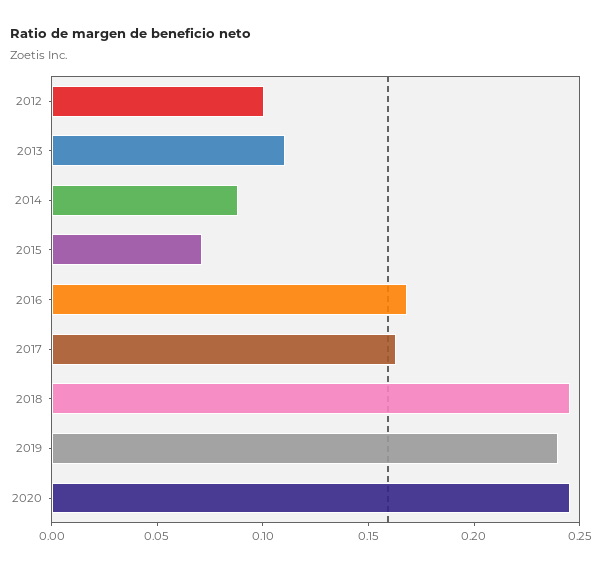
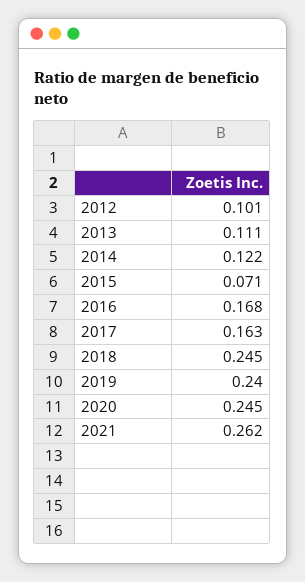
2014: 0.09 -> 0.122
2021: none -> 0.262

